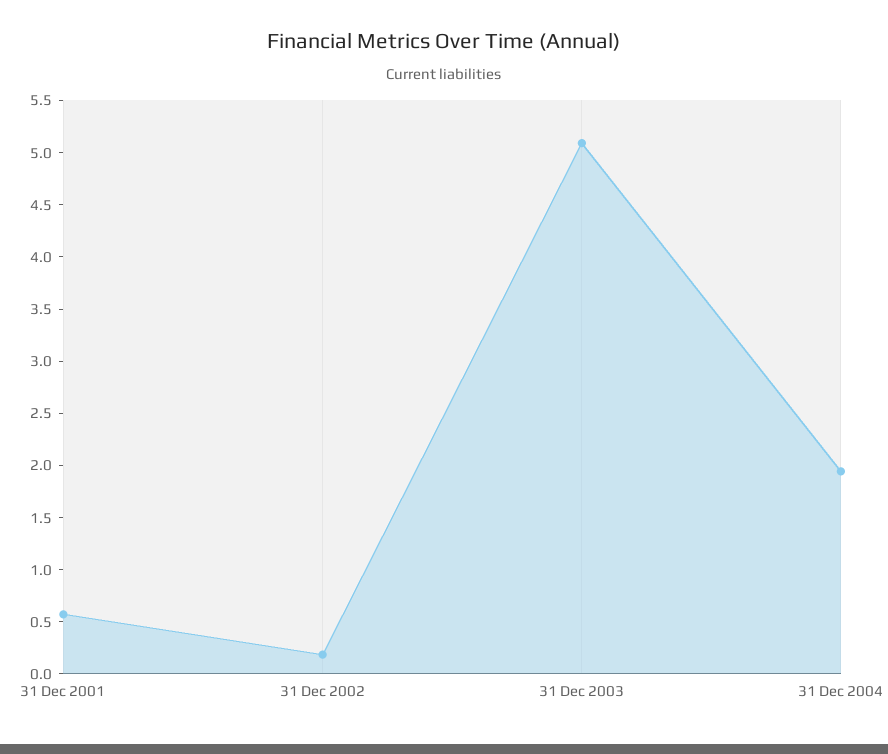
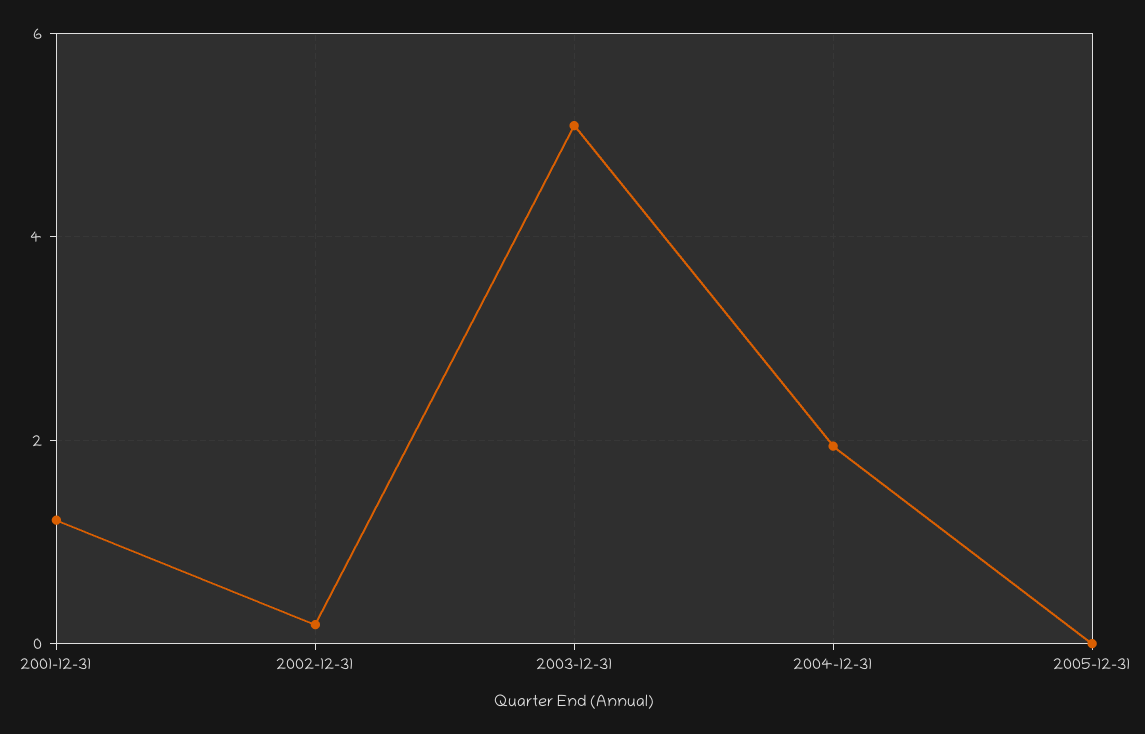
31 Dec 2001: 0.6 -> 1.2
2005-12-31: none -> 0

